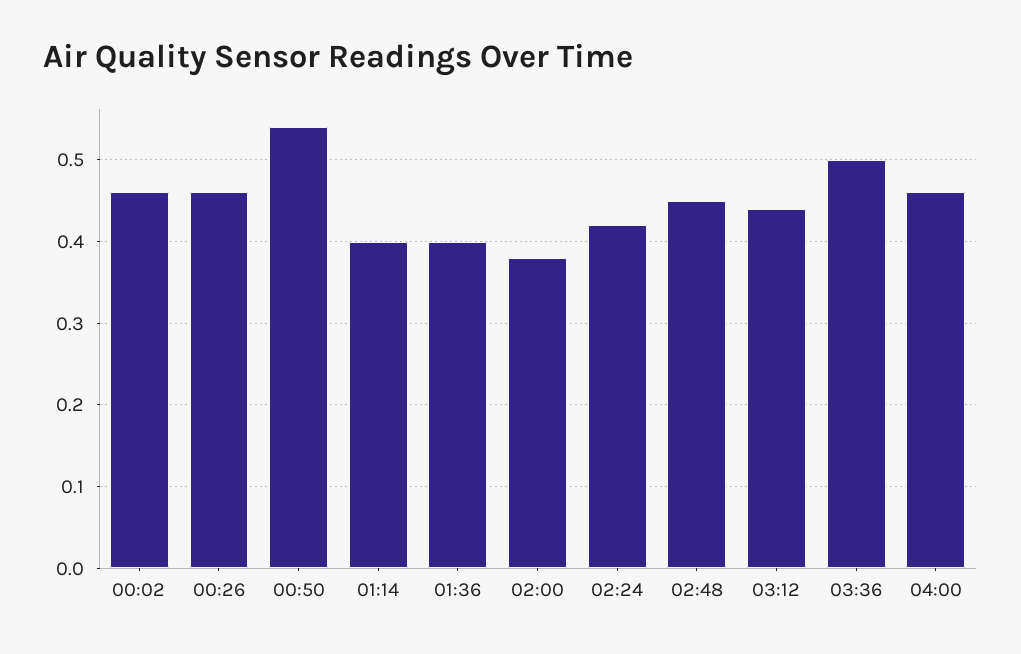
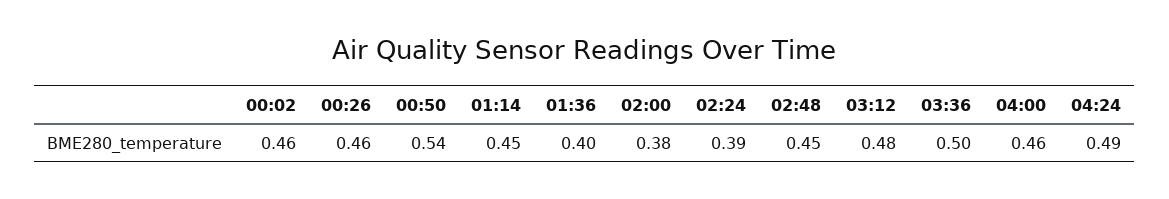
01:14: 0.4 -> 0.45
02:24: 0.42 -> 0.39
03:12: 0.44 -> 0.48
04:24: none -> 0.49

